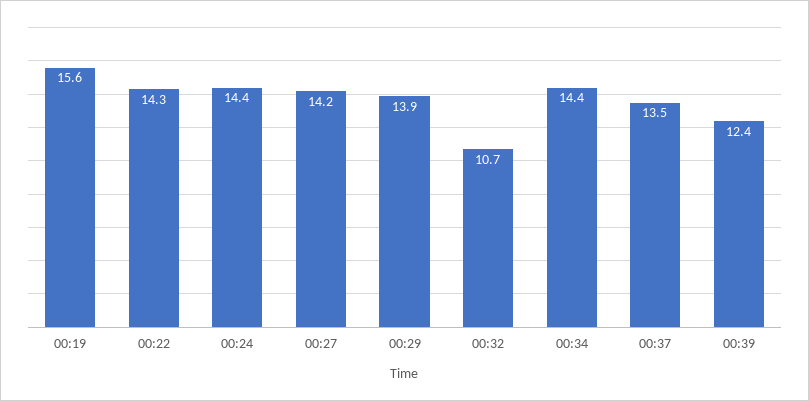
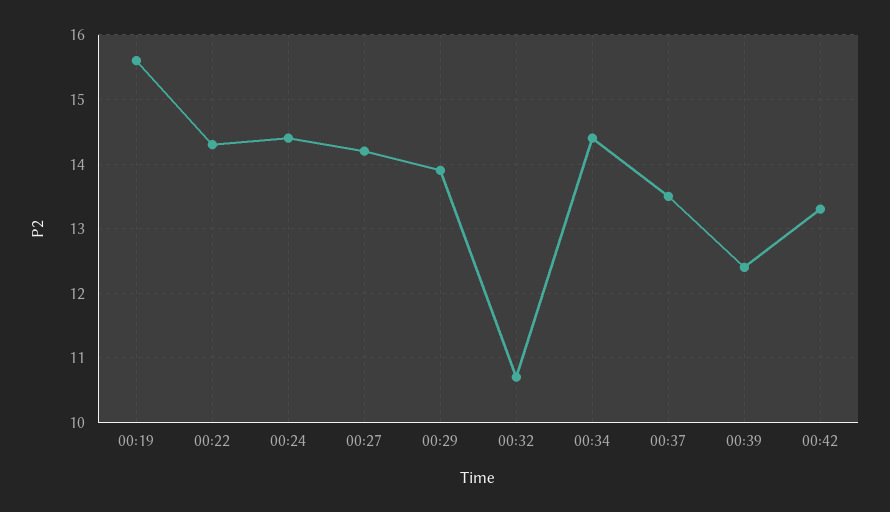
00:42: none -> 13.3

